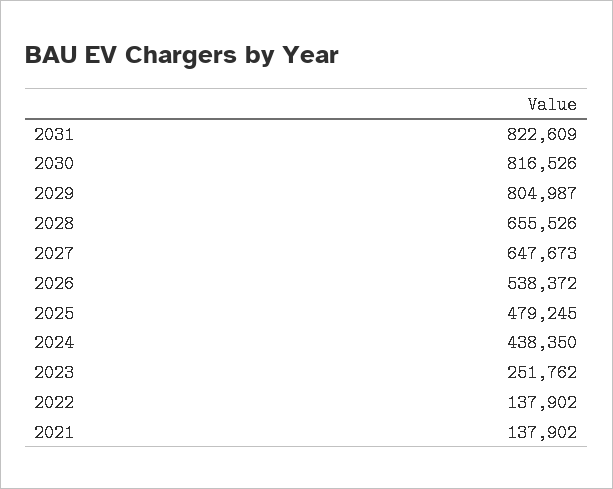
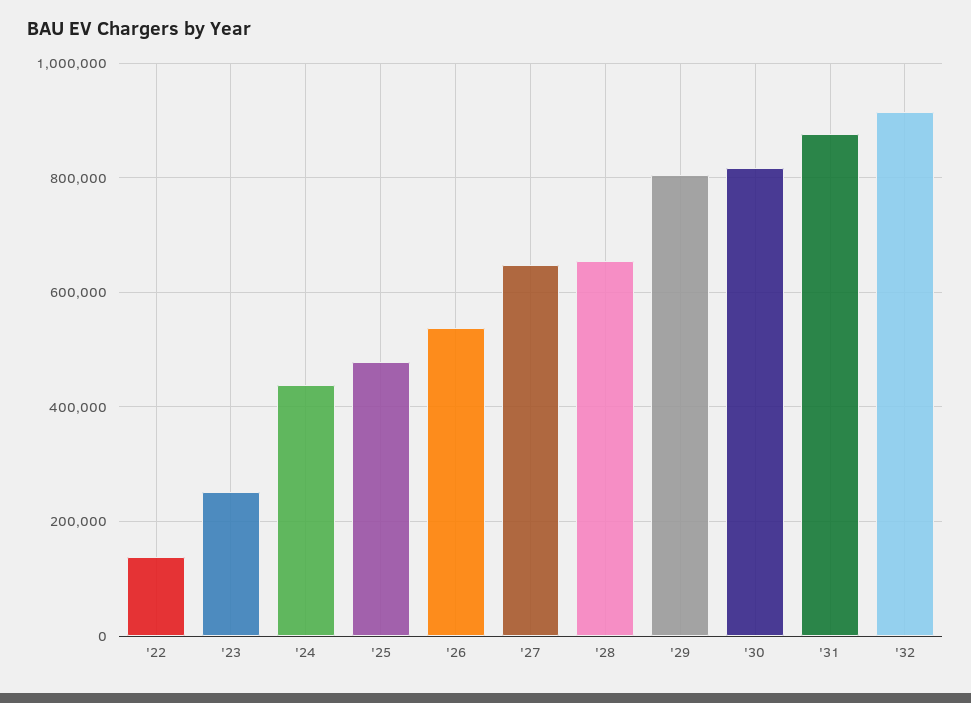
2031: 822609 -> 880000
2021: 137902 -> none
'32: none -> 920000

